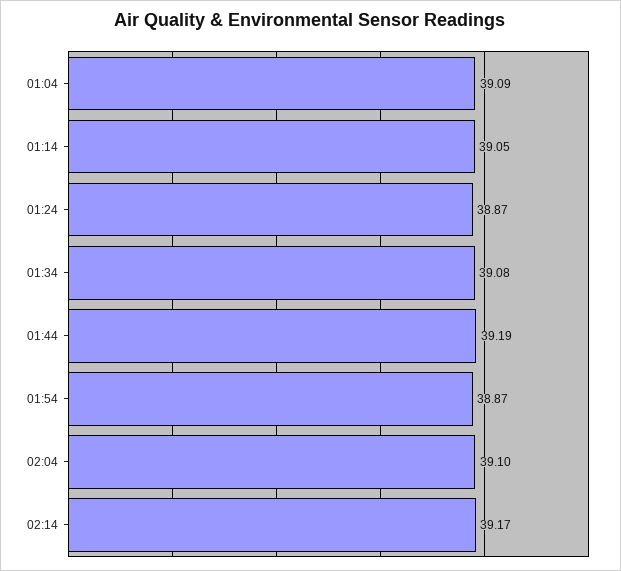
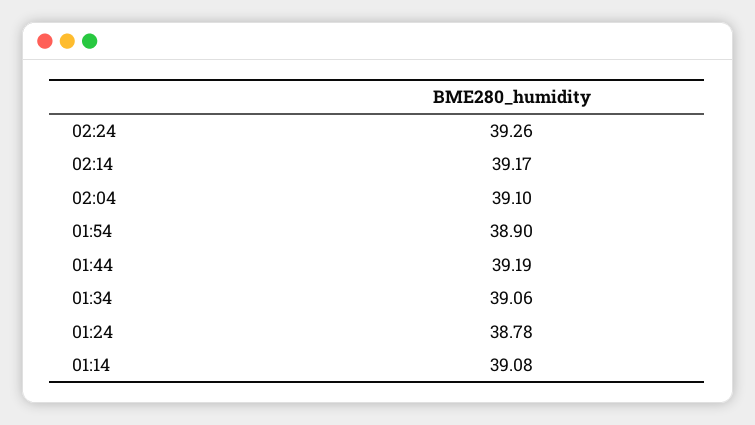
01:04: 39.09 -> none
01:14: 39.05 -> 39.08
01:24: 38.87 -> 38.78
01:34: 39.08 -> 39.06
01:54: 38.87 -> 38.9
02:24: none -> 39.26

